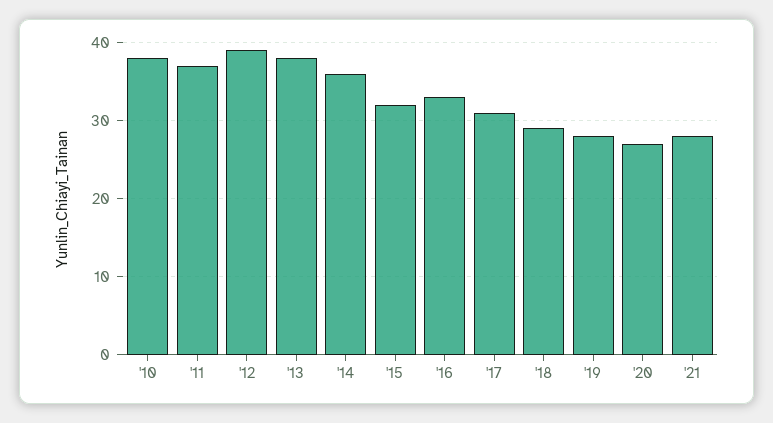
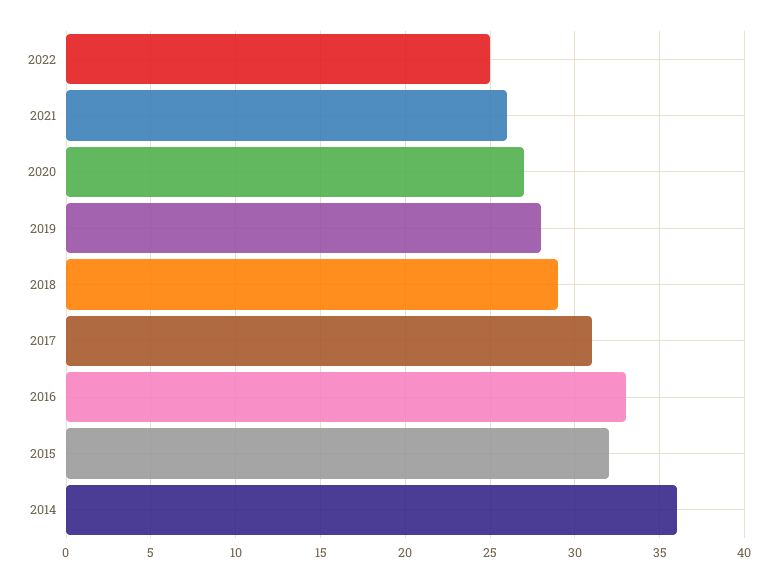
'10: 38 -> none
'11: 37 -> none
'12: 39 -> none
'13: 38 -> none
'21: 28 -> 26
2022: none -> 25

